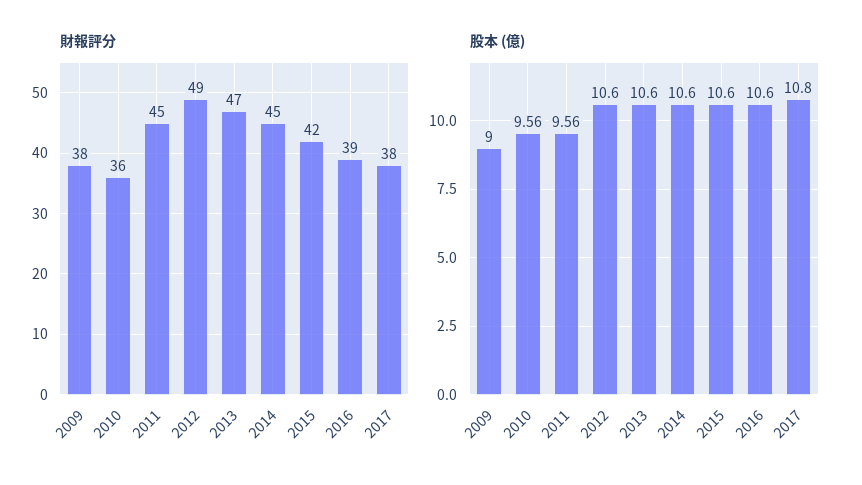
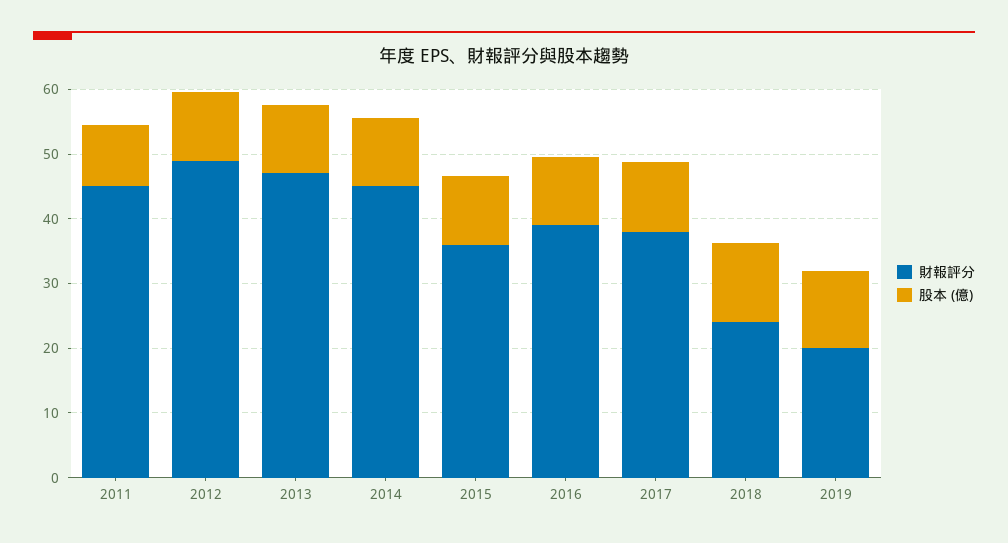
財報評分, 2009: 38 -> none
財報評分, 2010: 36 -> none
財報評分, 2015: 42 -> 36
股本 (億), 2009: 9 -> none
股本 (億), 2010: 9.56 -> none
財報評分, 2018: none -> 24
股本 (億), 2018: none -> 12
財報評分, 2019: none -> 20
股本 (億), 2019: none -> 12

